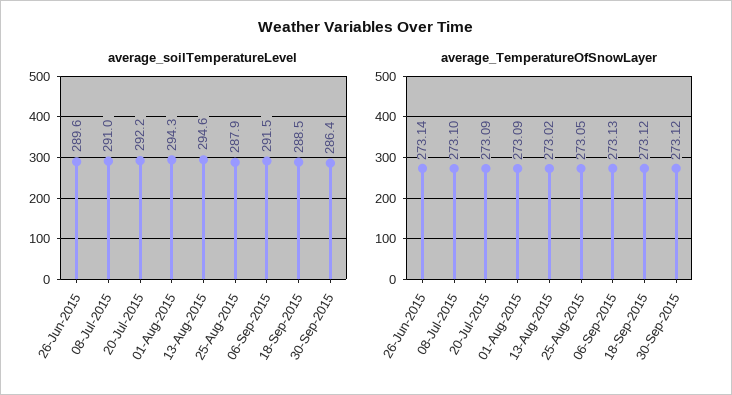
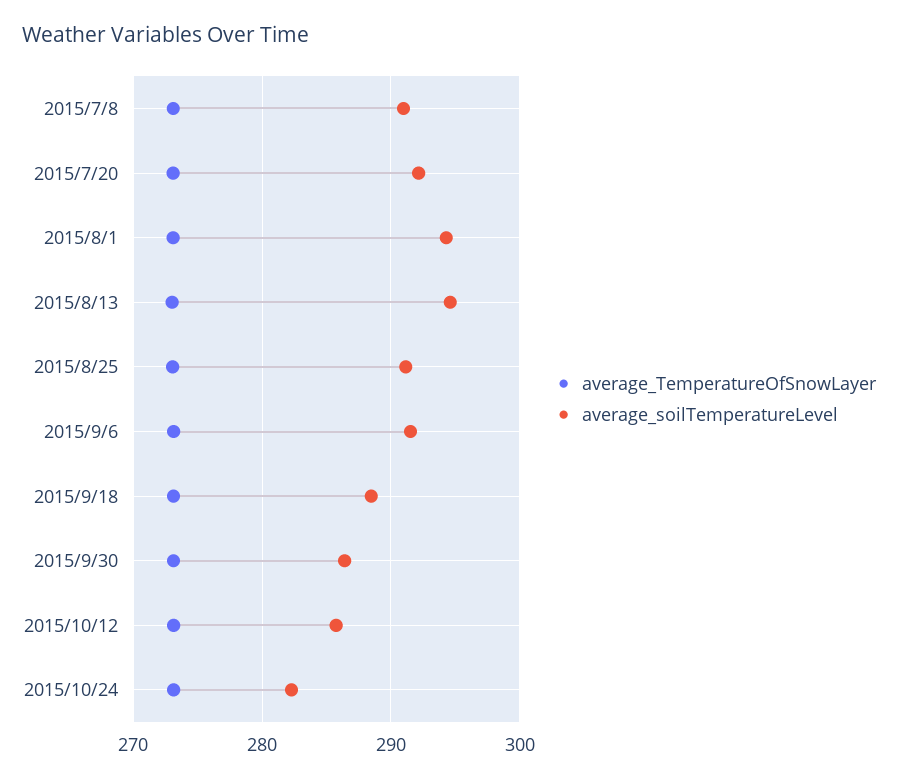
average_soilTemperatureLevel, 26-Jun-2015: 289.6 -> none
average_soilTemperatureLevel, 25-Aug-2015: 287.9 -> 291
average_TemperatureOfSnowLayer, 26-Jun-2015: 273.14 -> none
average_TemperatureOfSnowLayer, 2015/10/12: none -> 273
average_soilTemperatureLevel, 2015/10/12: none -> 286
average_TemperatureOfSnowLayer, 2015/10/24: none -> 273
average_soilTemperatureLevel, 2015/10/24: none -> 282

